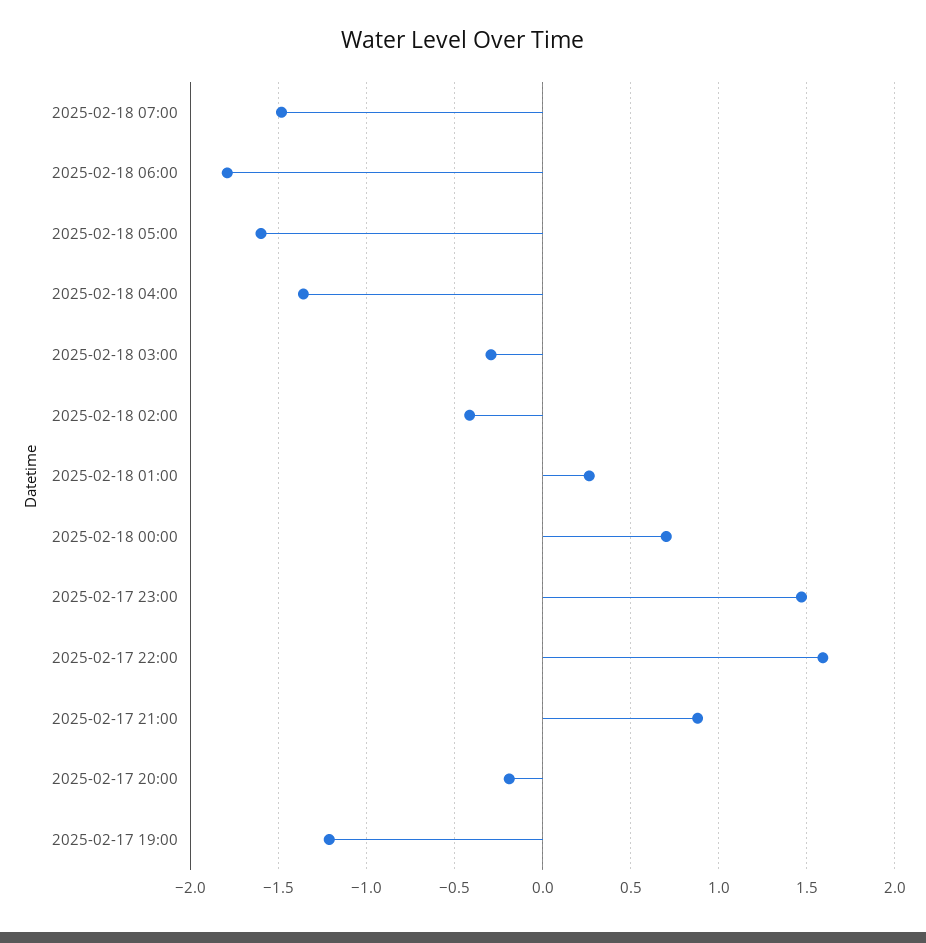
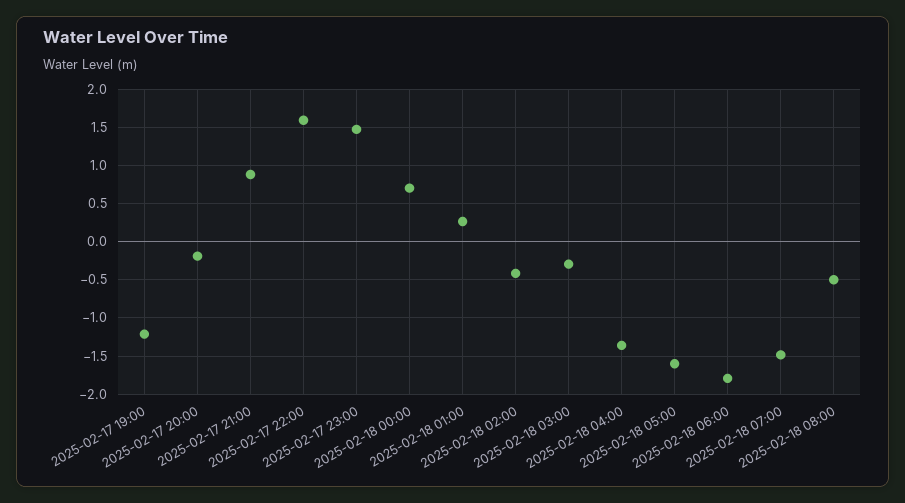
2025-02-18 08:00: none -> -0.5

